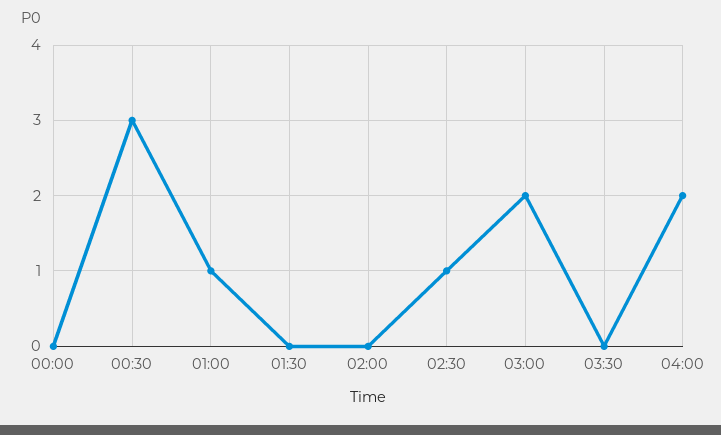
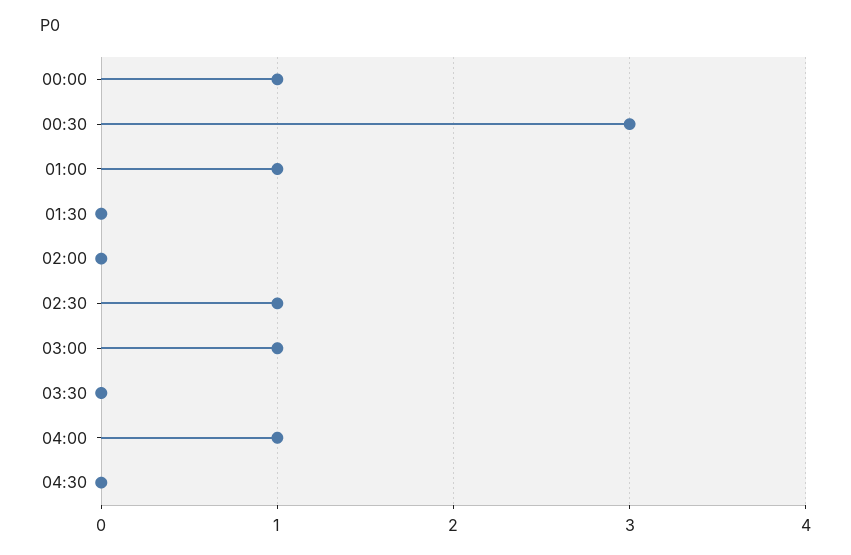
00:00: 0 -> 1
03:00: 2 -> 1
04:00: 2 -> 1
04:30: none -> 0

